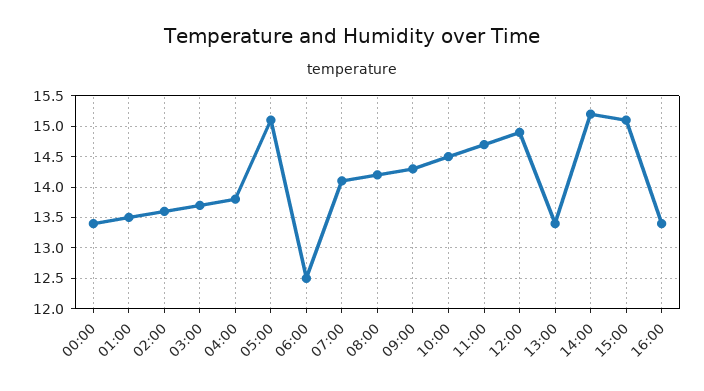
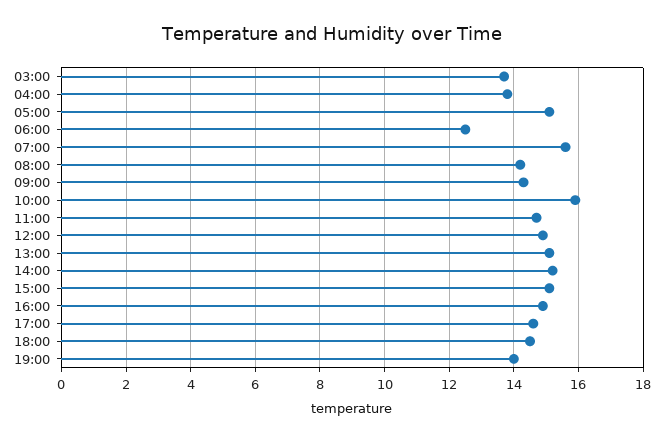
00:00: 13.4 -> none
01:00: 13.5 -> none
02:00: 13.6 -> none
07:00: 14.1 -> 15.5
10:00: 14.5 -> 16
13:00: 13.4 -> 15
16:00: 13.4 -> 15
17:00: none -> 14.5
18:00: none -> 14.5
19:00: none -> 14

